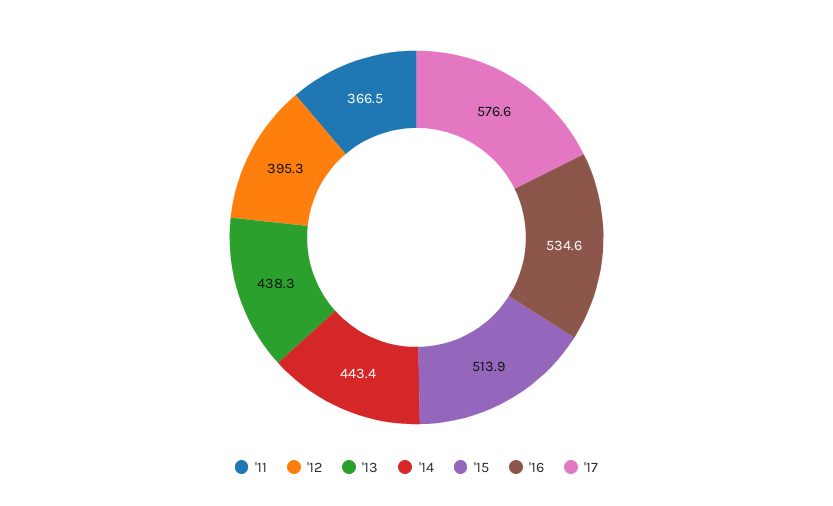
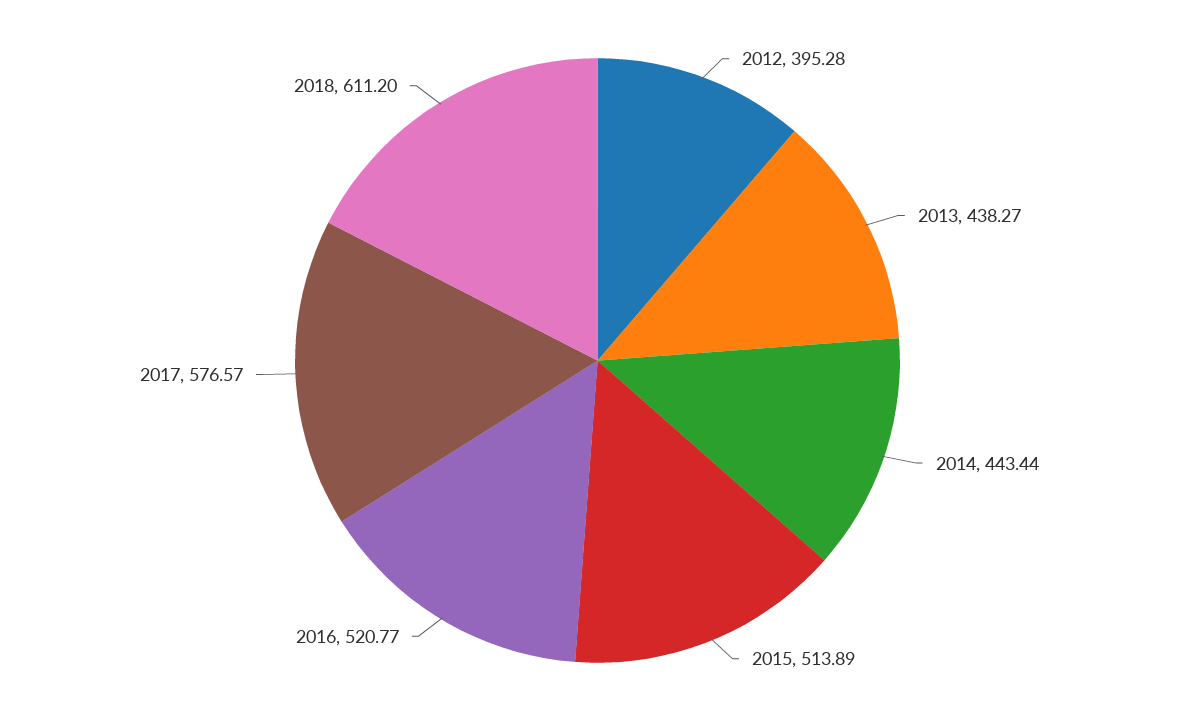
'11: 366.5 -> none
'16: 534.6 -> 520.77
2018: none -> 611.2

